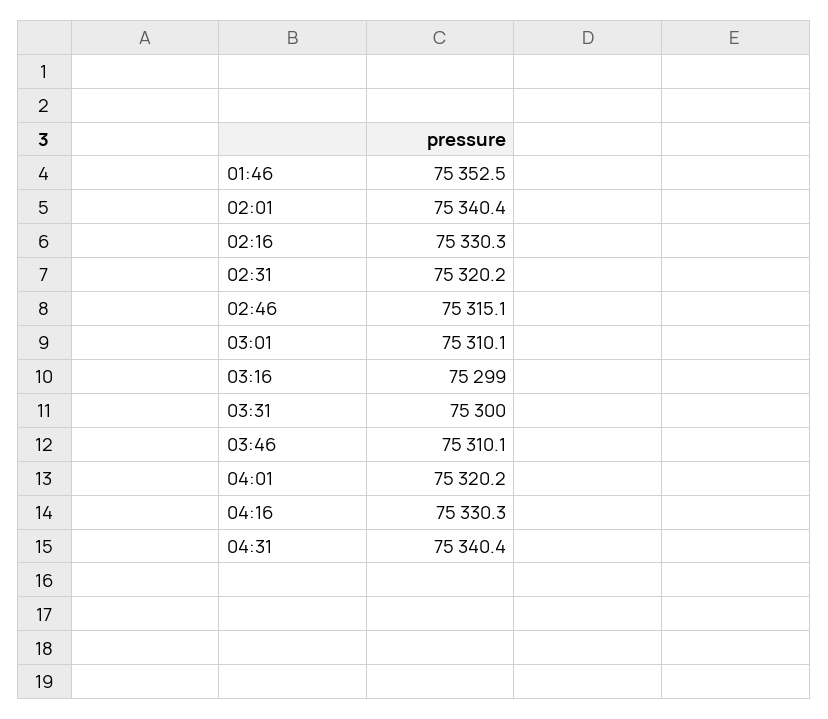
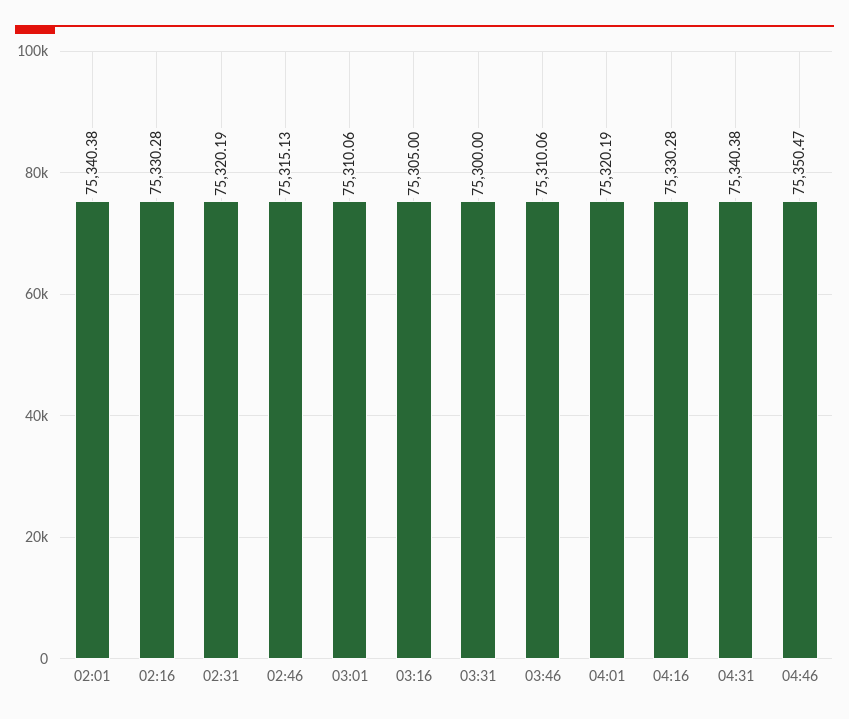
01:46: 75352.5 -> none
03:16: 75299 -> 75305
04:46: none -> 75350.47

